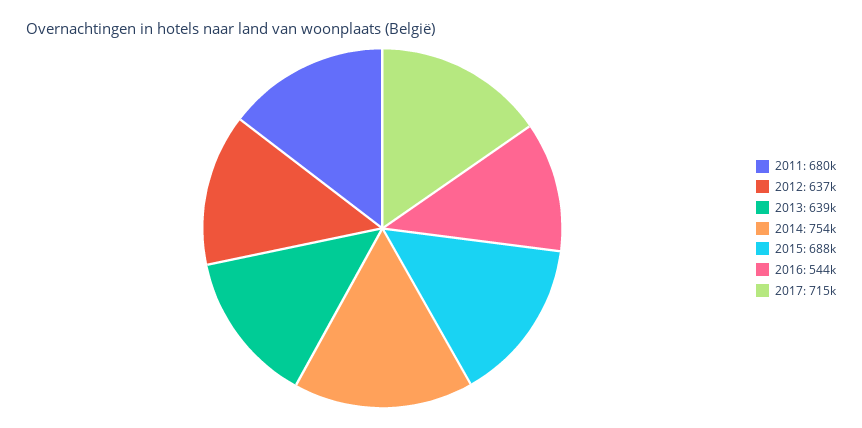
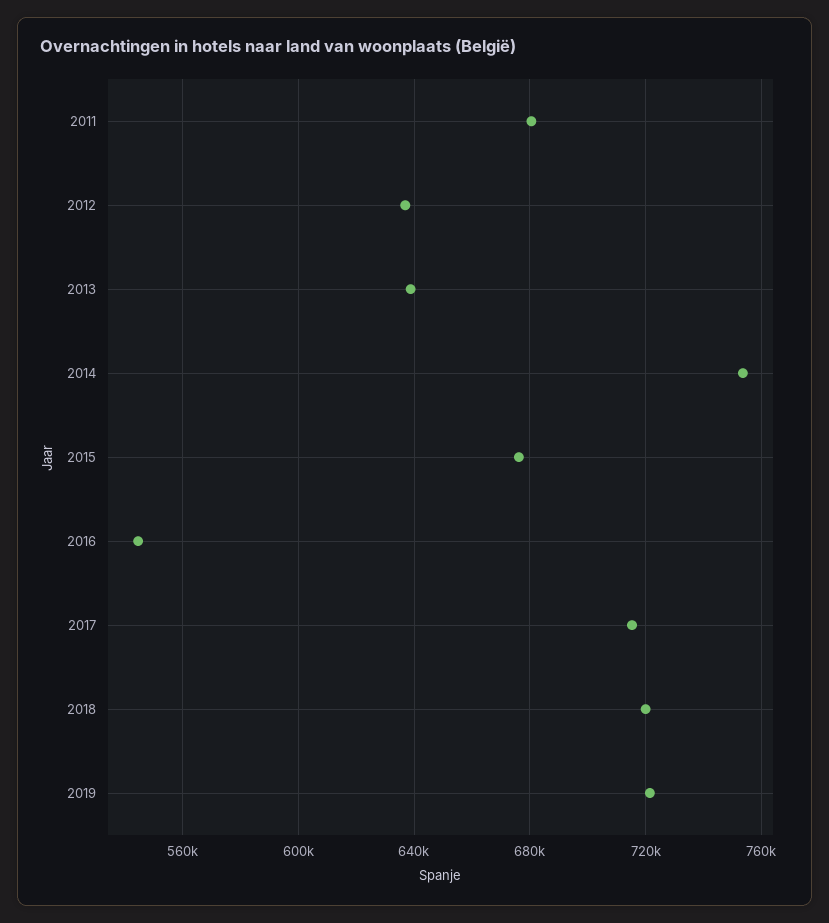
2015: 688000 -> 675000
2018: none -> 720000
2019: none -> 720000

